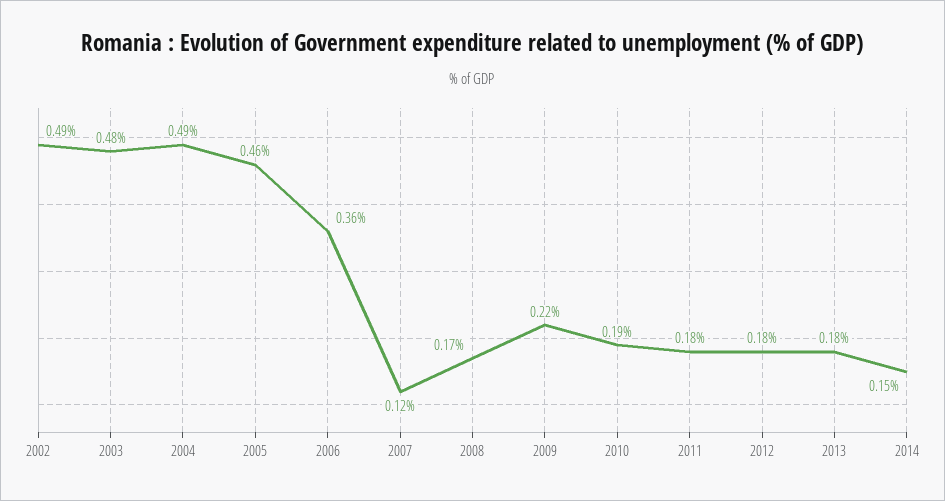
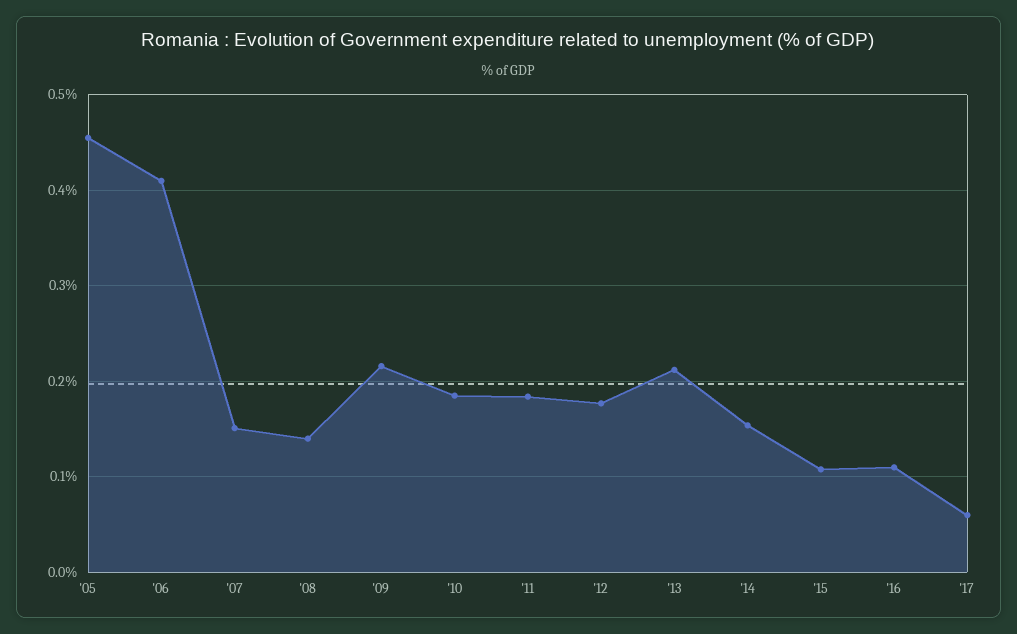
2002: 0.49 -> none
2003: 0.48 -> none
2004: 0.49 -> none
2006: 0.36 -> 0.41
2007: 0.12 -> 0.15
2008: 0.17 -> 0.14
2013: 0.18 -> 0.21
'15: none -> 0.11
'16: none -> 0.11
'17: none -> 0.06

